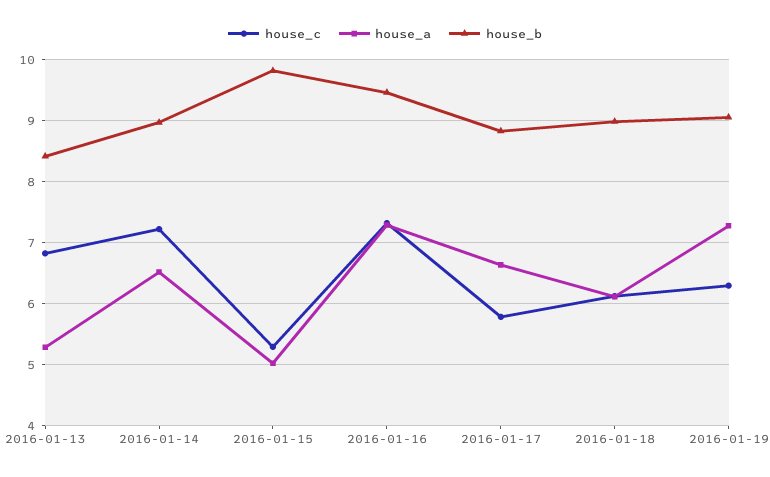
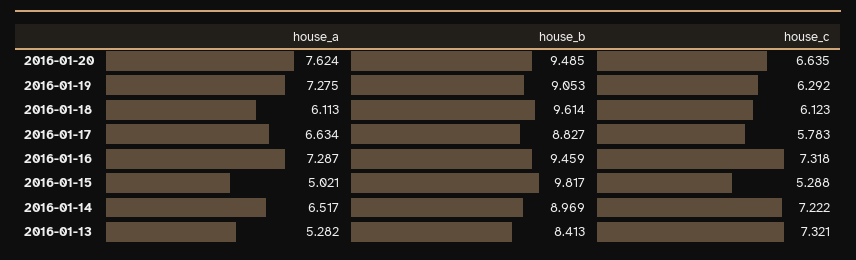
house_c, 2016-01-13: 6.8 -> 7.321
house_b, 2016-01-18: 9 -> 9.614
house_a, 2016-01-20: none -> 7.624
house_b, 2016-01-20: none -> 9.485
house_c, 2016-01-20: none -> 6.635

